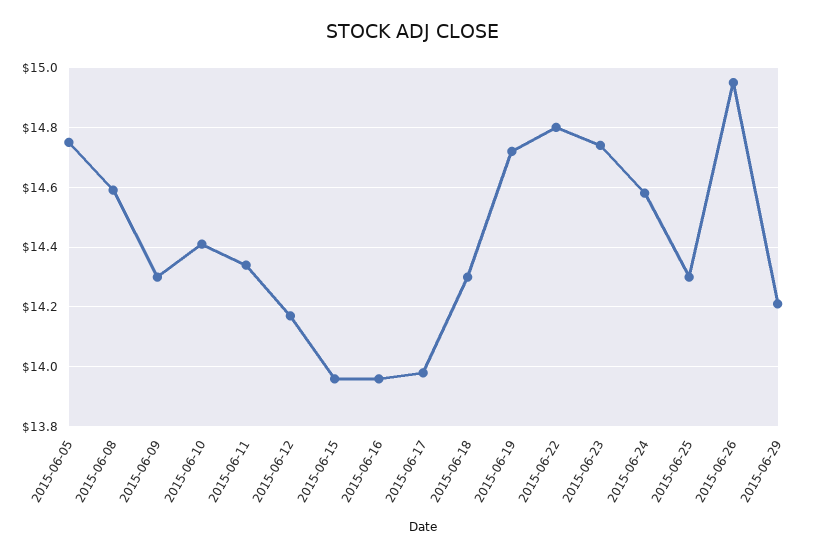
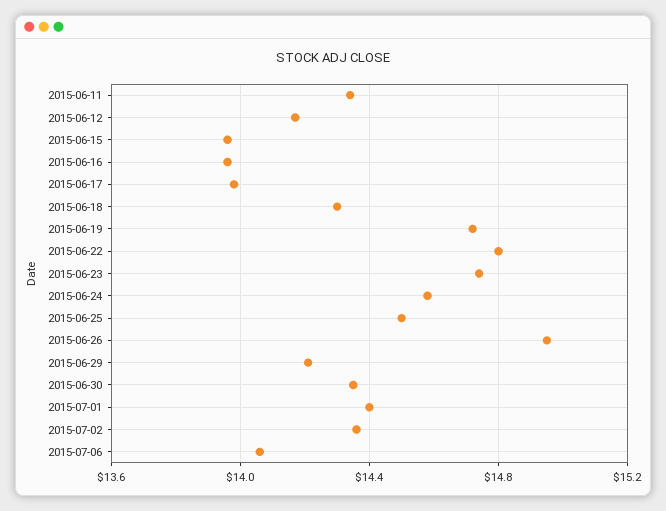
2015-06-05: 14.75 -> none
2015-06-08: 14.6 -> none
2015-06-09: 14.3 -> none
2015-06-10: 14.4 -> none
2015-06-25: 14.3 -> 14.5
2015-06-30: none -> 14.35
2015-07-01: none -> 14.4
2015-07-02: none -> 14.35
2015-07-06: none -> 14.05

